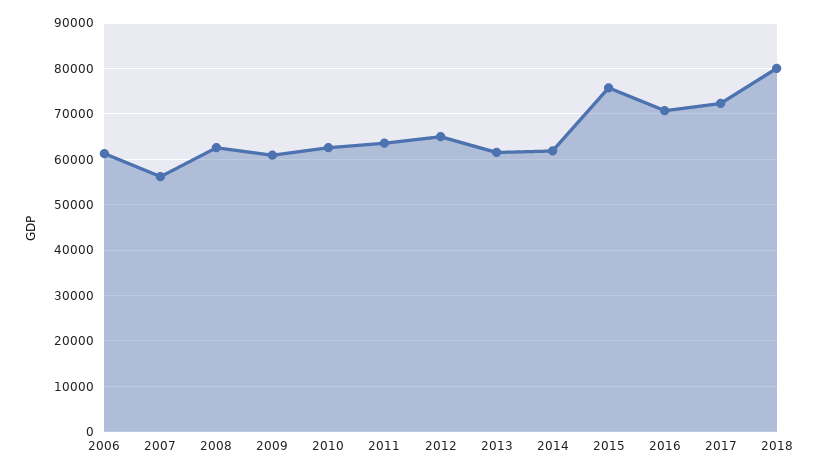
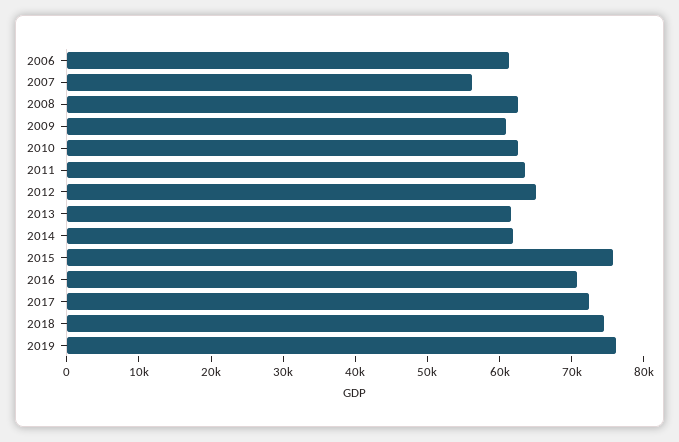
2018: 80000 -> 74000
2019: none -> 76000

